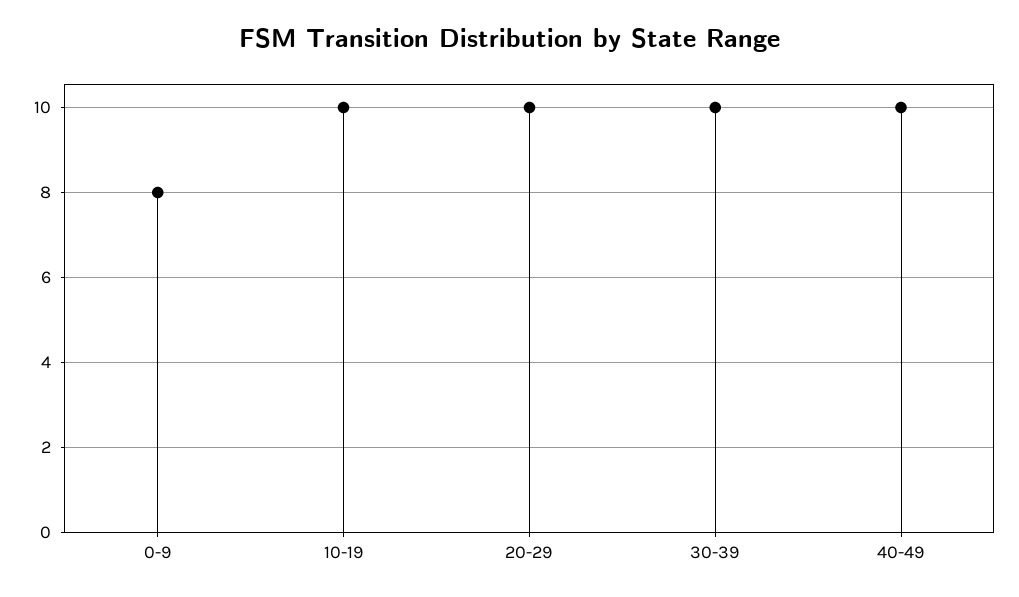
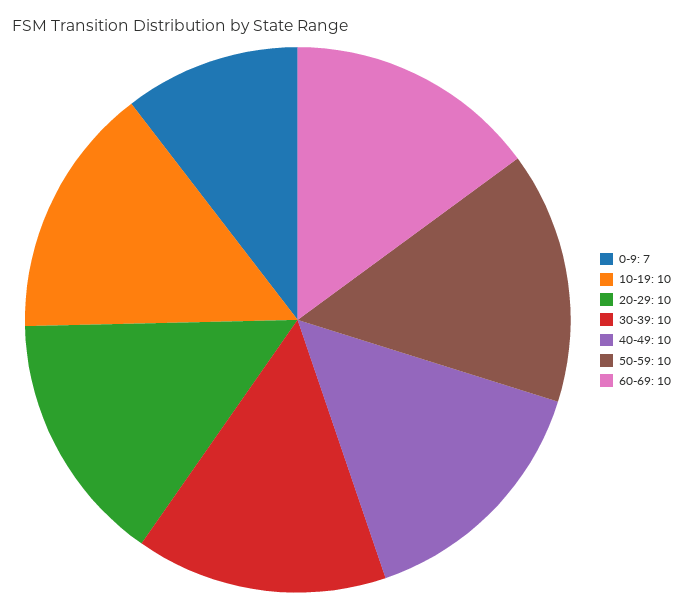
0-9: 8 -> 7
50-59: none -> 10
60-69: none -> 10

